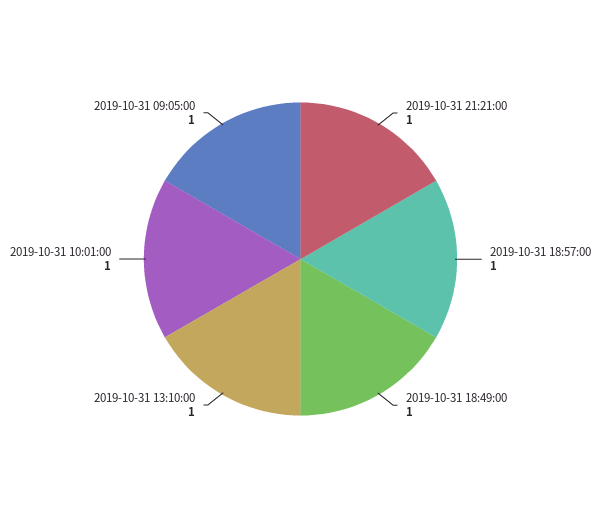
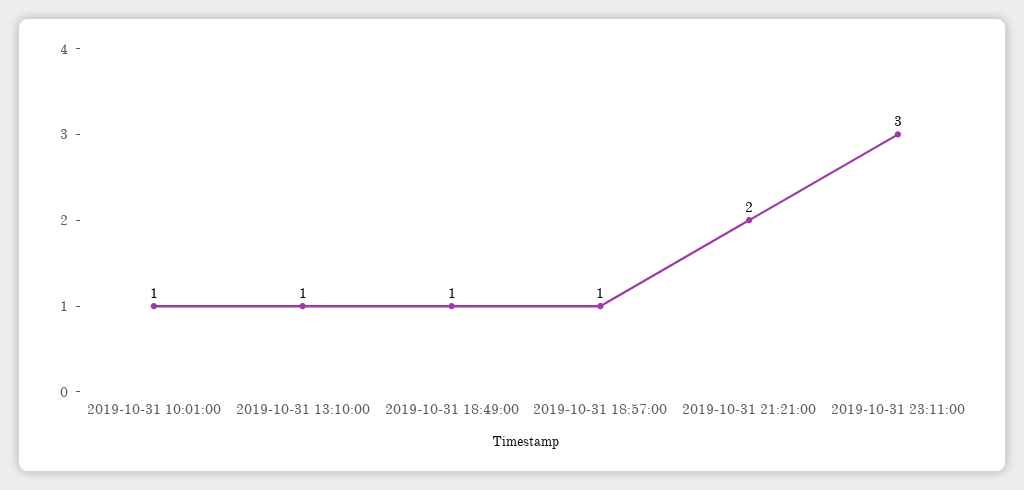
2019-10-31 21:21:00: 1 -> 2
2019-10-31 09:05:00: 1 -> none
2019-10-31 23:11:00: none -> 3

